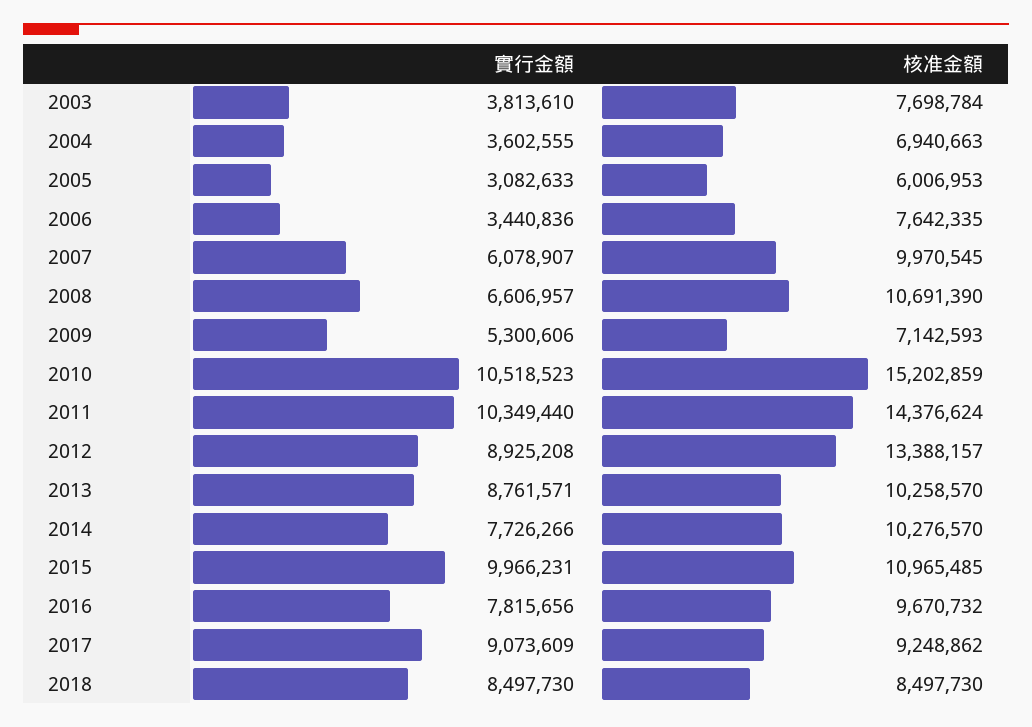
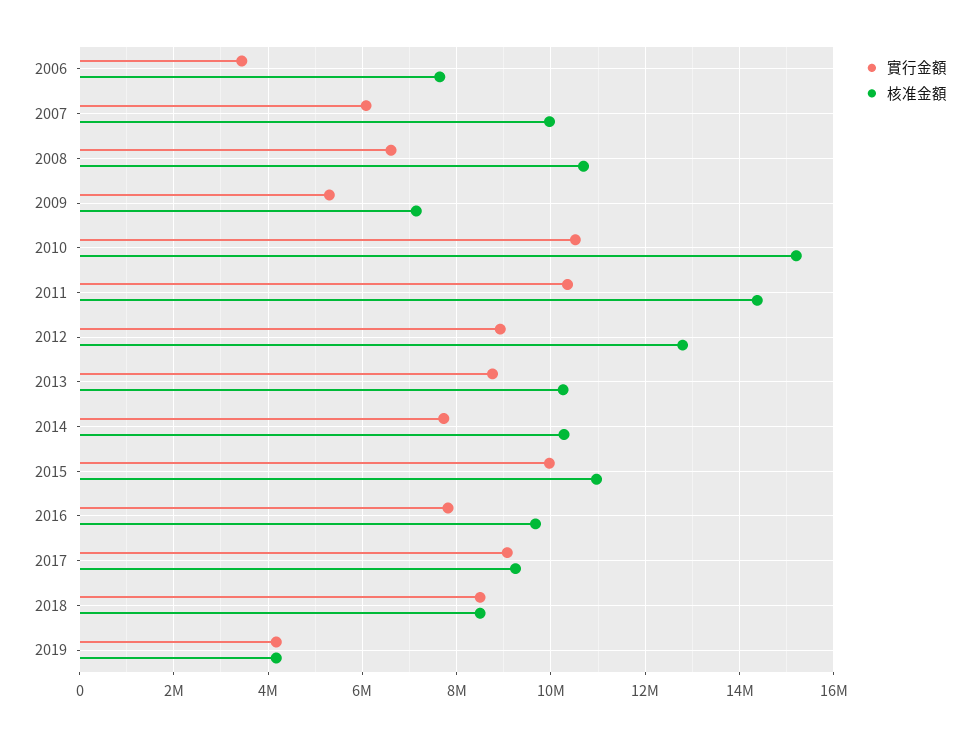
實行金額, 2003: 3813610 -> none
核准金額, 2003: 7698784 -> none
實行金額, 2004: 3602555 -> none
核准金額, 2004: 6940663 -> none
實行金額, 2005: 3082633 -> none
核准金額, 2005: 6006953 -> none
核准金額, 2012: 13388157 -> 12800000
實行金額, 2019: none -> 4200000
核准金額, 2019: none -> 4200000

